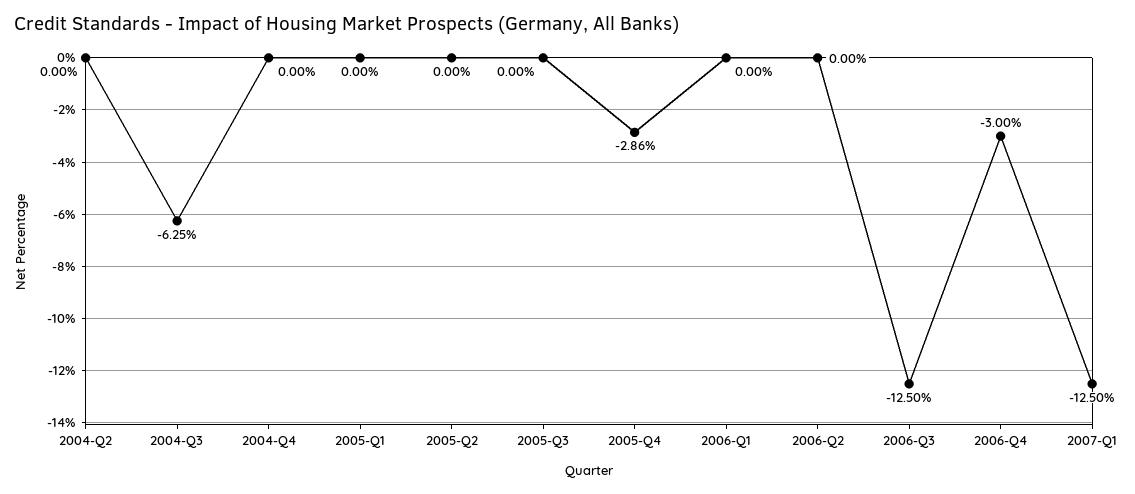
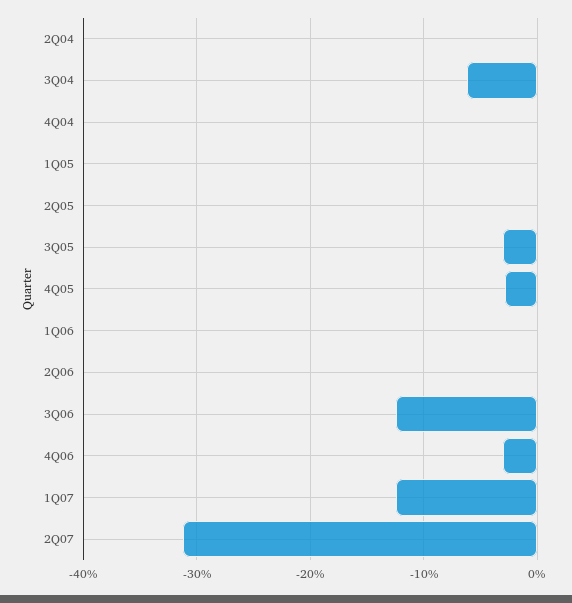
2005-Q3: 0 -> -3
2Q07: none -> -31

